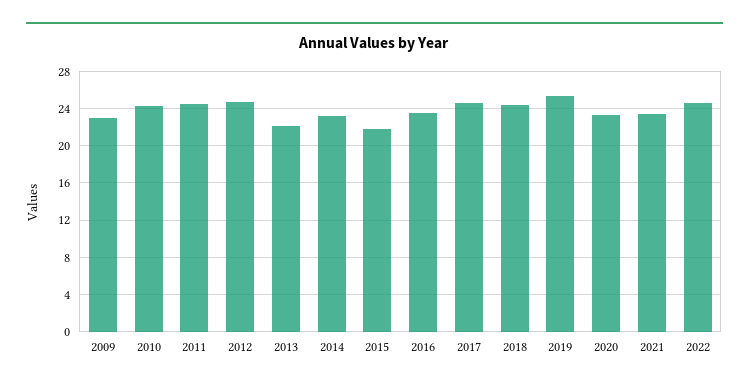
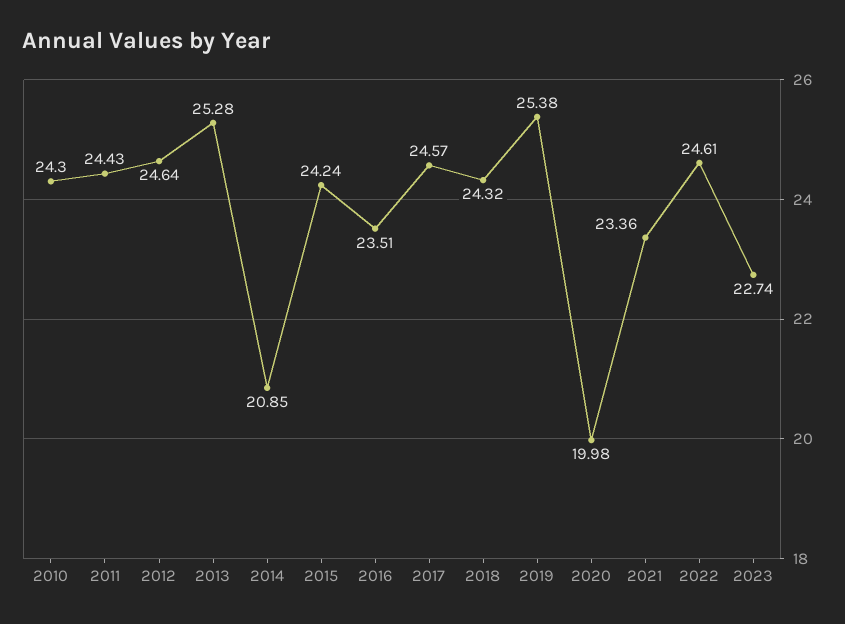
2009: 23 -> none
2013: 22 -> 25.28
2014: 23 -> 20.85
2015: 22 -> 24.24
2020: 23 -> 19.98
2023: none -> 22.74

